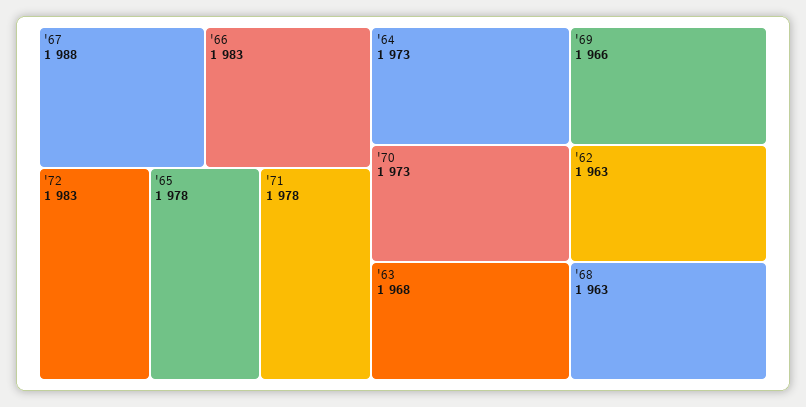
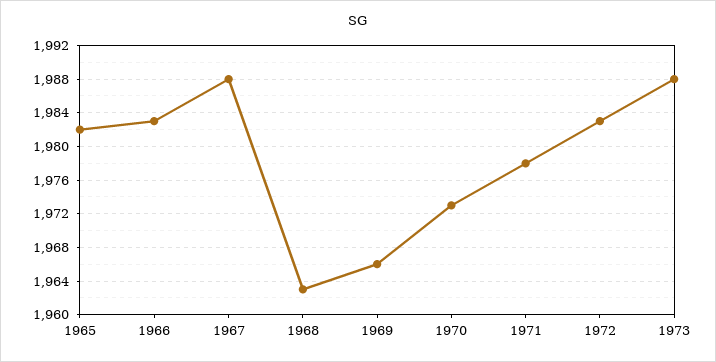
'65: 1978 -> 1982
'64: 1973 -> none
'63: 1968 -> none
'62: 1963 -> none
1973: none -> 1988

